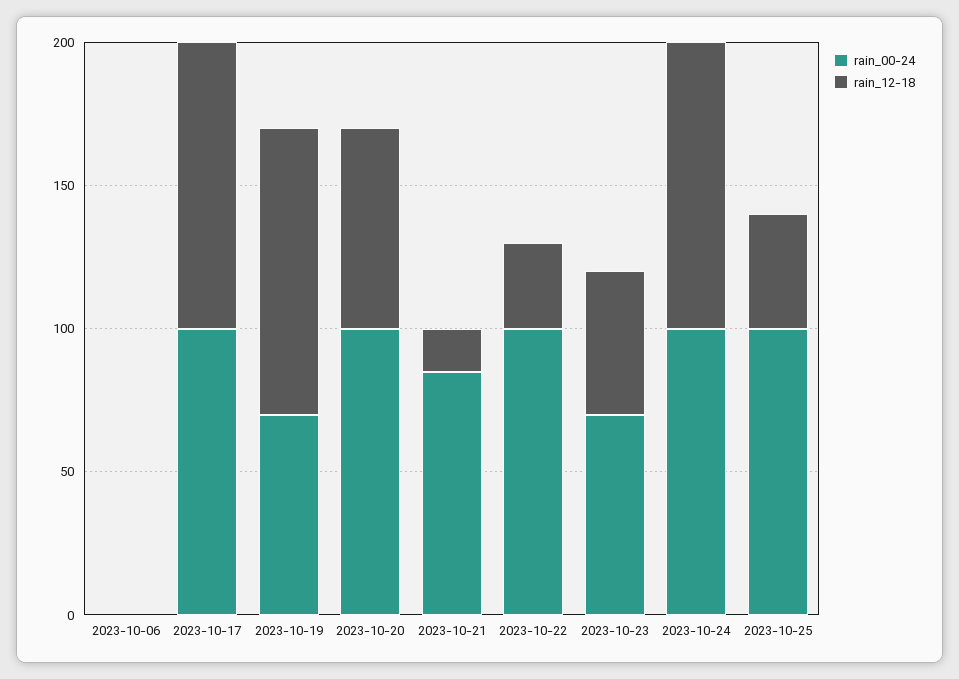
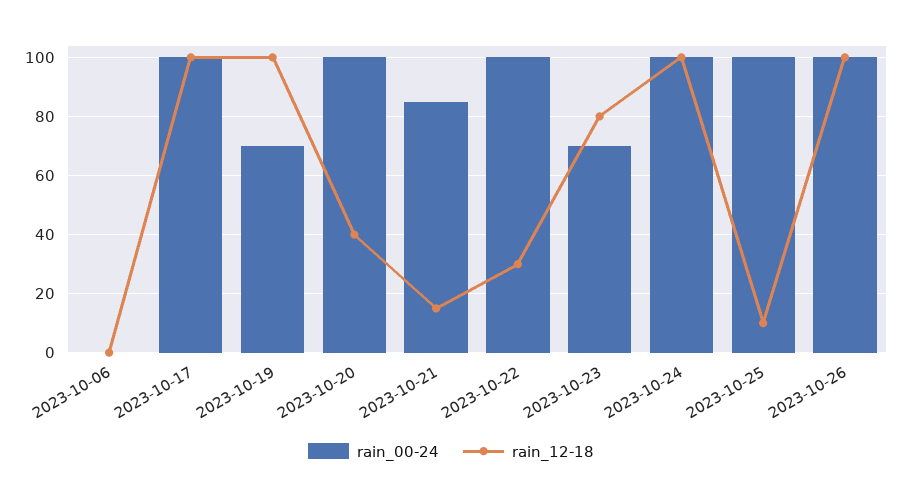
rain_12-18, 2023-10-20: 70 -> 40
rain_12-18, 2023-10-23: 50 -> 80
rain_12-18, 2023-10-25: 40 -> 10
rain_00-24, 2023-10-26: none -> 100
rain_12-18, 2023-10-26: none -> 100

